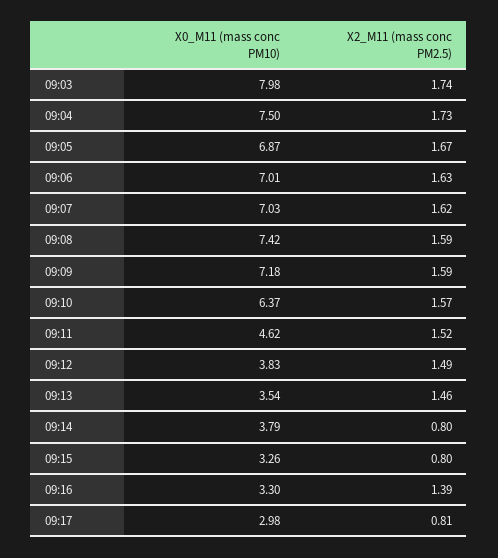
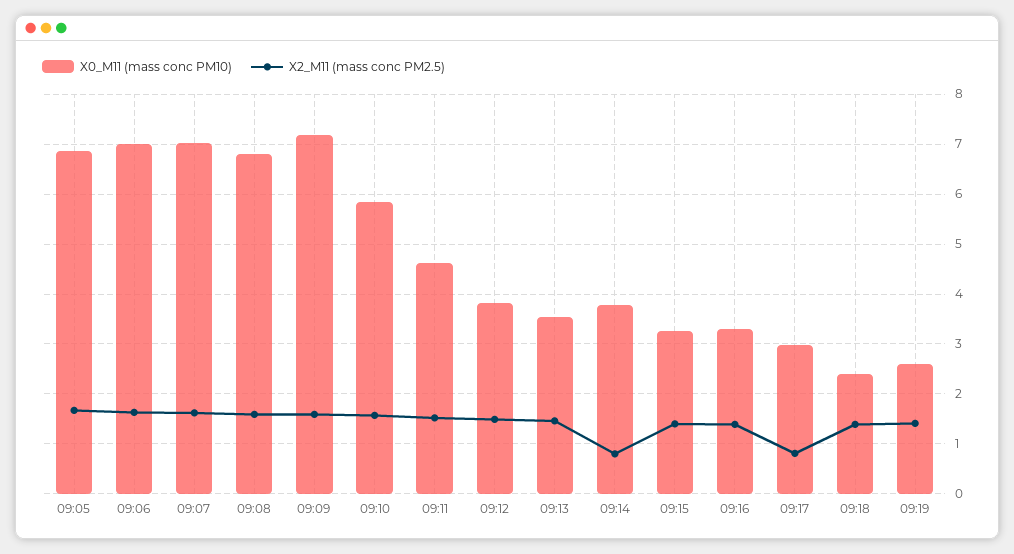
X0_M11 (mass conc PM10), 09:03: 7.98 -> none
X2_M11 (mass conc PM2.5), 09:03: 1.74 -> none
X0_M11 (mass conc PM10), 09:04: 7.5 -> none
X2_M11 (mass conc PM2.5), 09:04: 1.73 -> none
X0_M11 (mass conc PM10), 09:08: 7.42 -> 6.8
X0_M11 (mass conc PM10), 09:10: 6.37 -> 5.8
X2_M11 (mass conc PM2.5), 09:15: 0.8 -> 1.4
X0_M11 (mass conc PM10), 09:18: none -> 2.4
X2_M11 (mass conc PM2.5), 09:18: none -> 1.4
X0_M11 (mass conc PM10), 09:19: none -> 2.6
X2_M11 (mass conc PM2.5), 09:19: none -> 1.4

